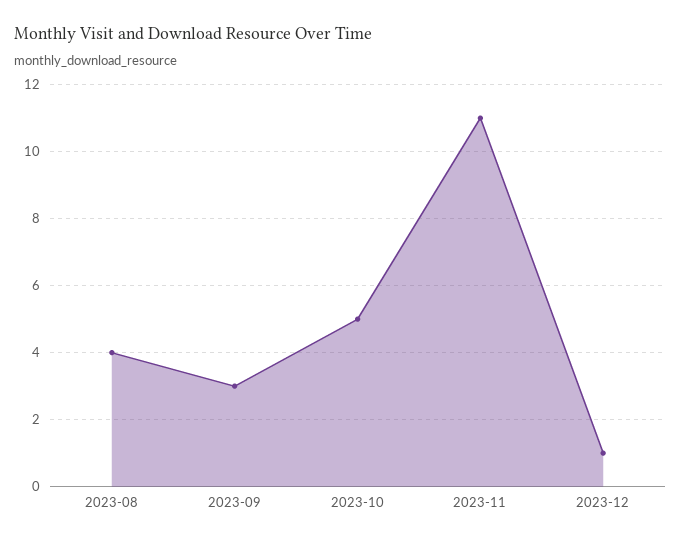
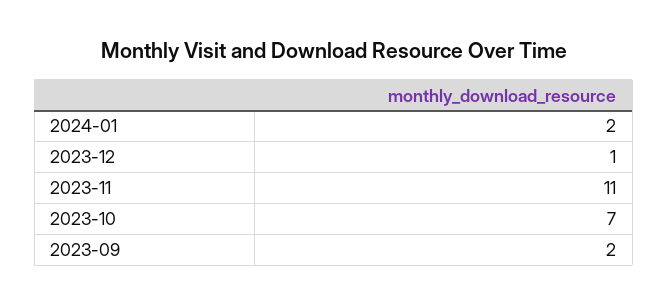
2023-08: 4 -> none
2023-09: 3 -> 2
2023-10: 5 -> 7
2024-01: none -> 2

